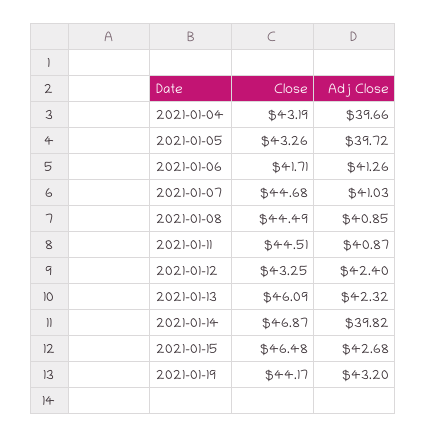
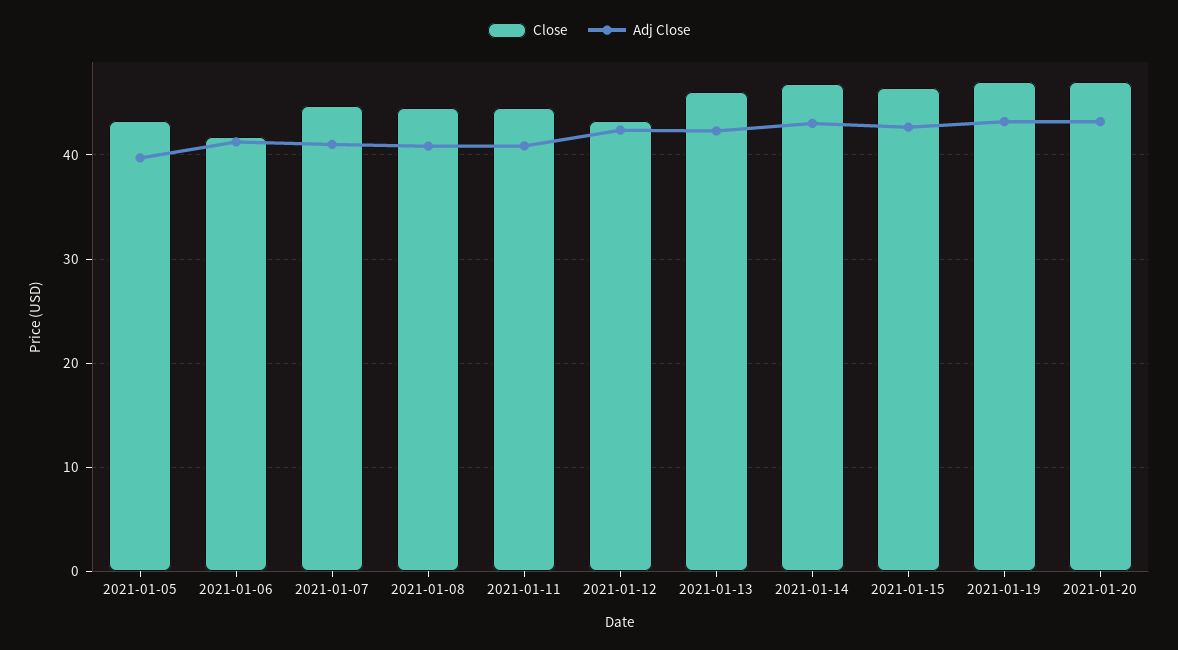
Close, 2021-01-04: 43.19 -> none
Adj Close, 2021-01-04: 39.66 -> none
Adj Close, 2021-01-14: 39.82 -> 43
Close, 2021-01-19: 44.17 -> 47
Close, 2021-01-20: none -> 47
Adj Close, 2021-01-20: none -> 43

